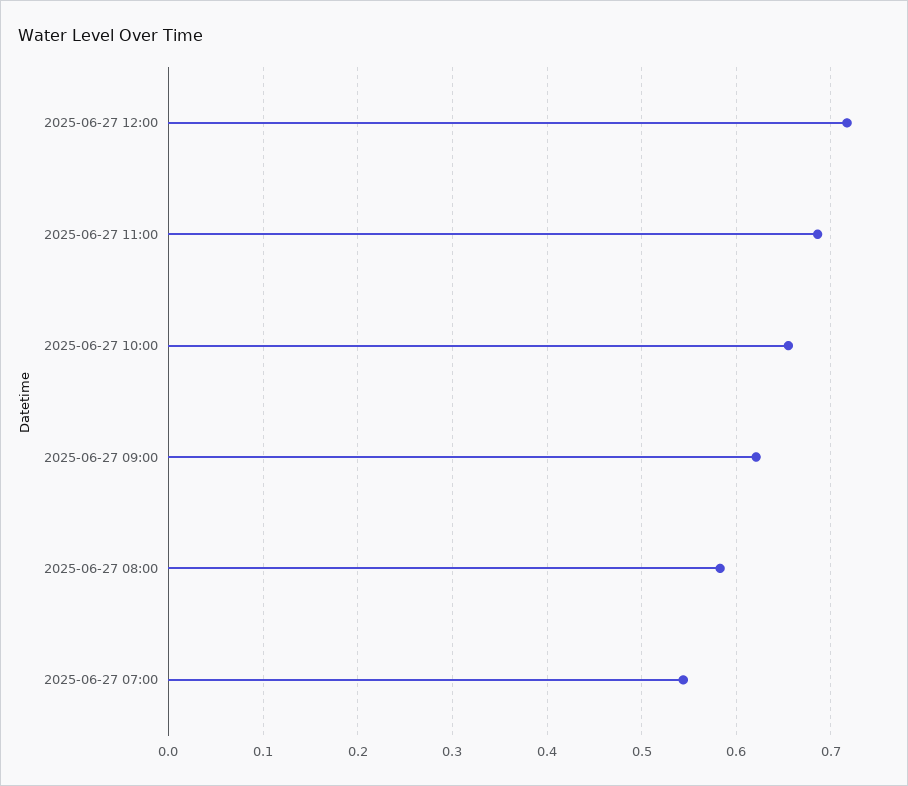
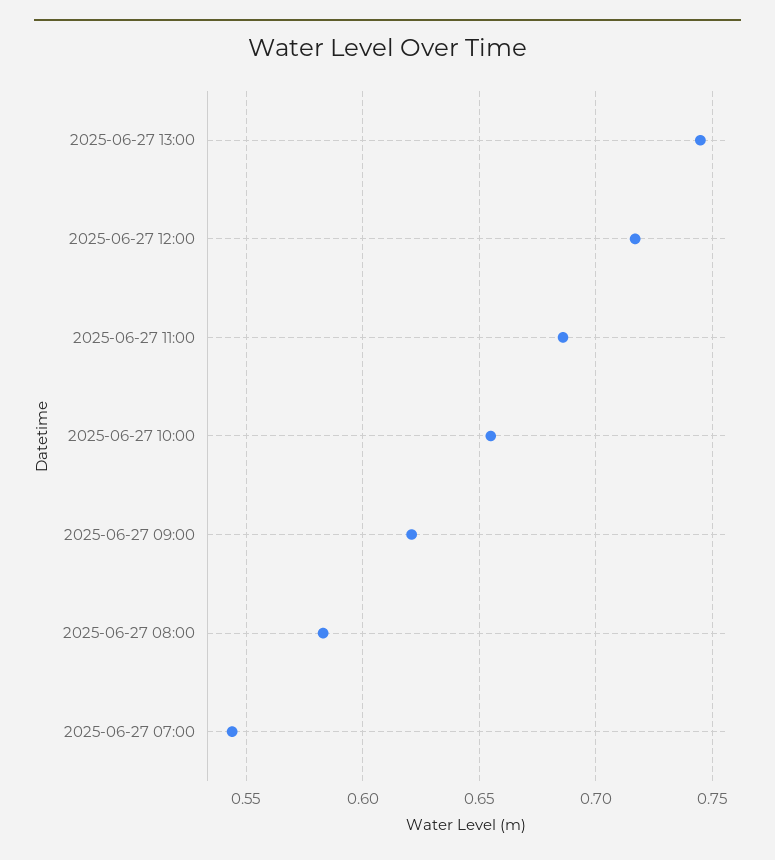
2025-06-27 13:00: none -> 0.745

